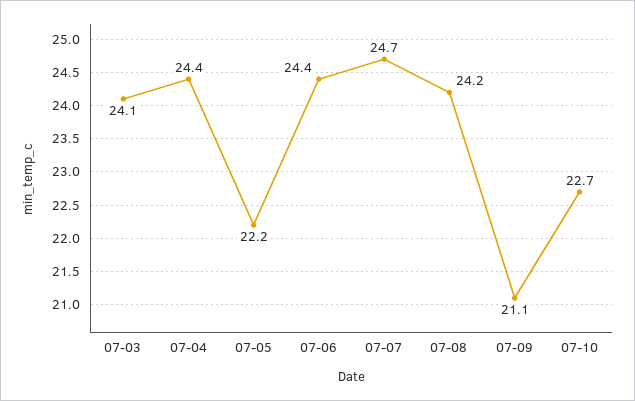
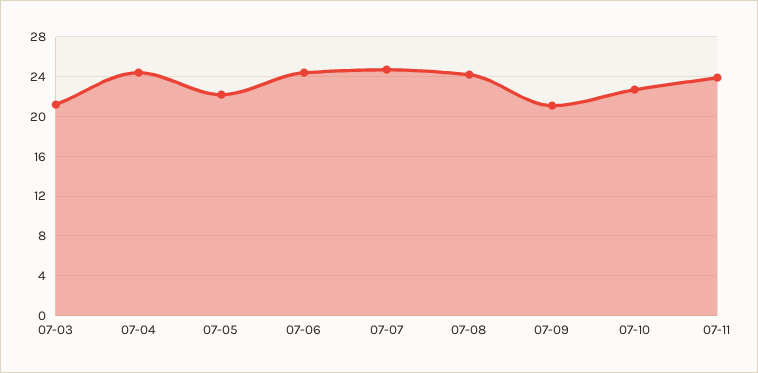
07-03: 24.1 -> 21
07-11: none -> 24

